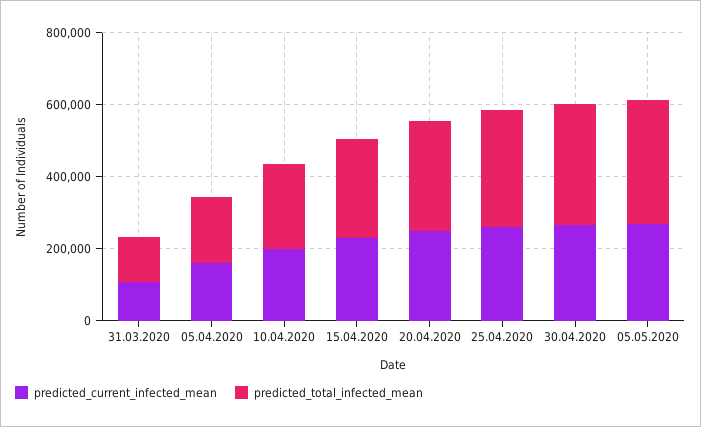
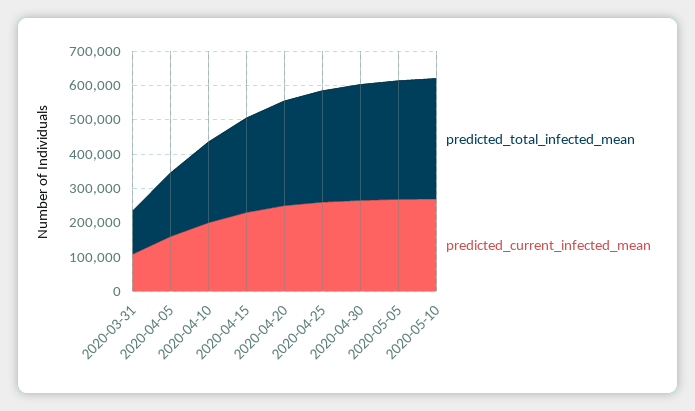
predicted_total_infected_mean, 2020-05-10: none -> 350000
predicted_current_infected_mean, 2020-05-10: none -> 275000

